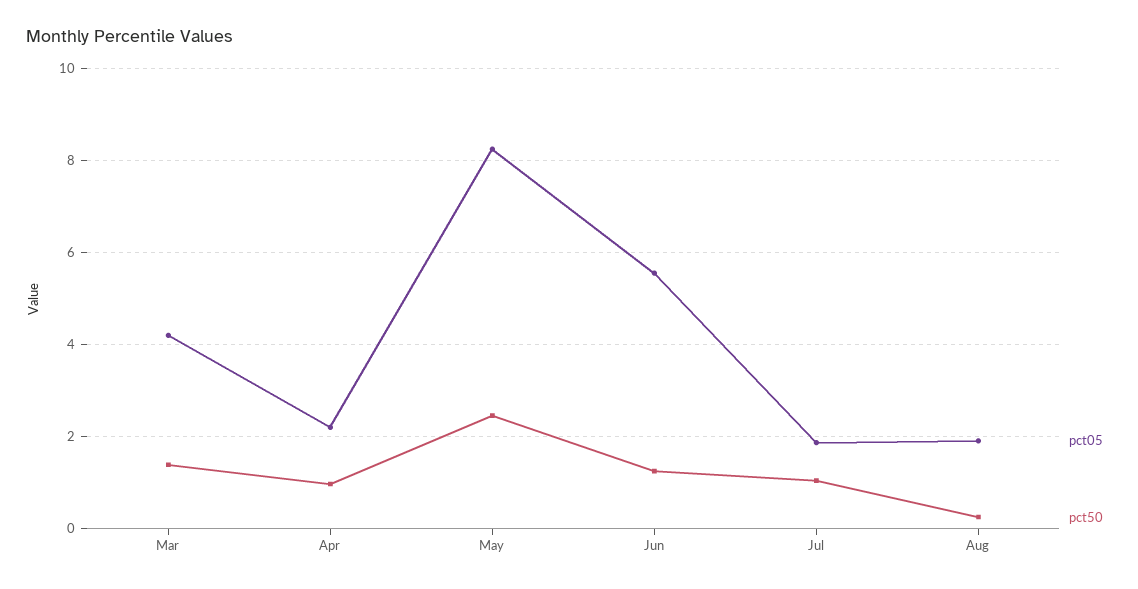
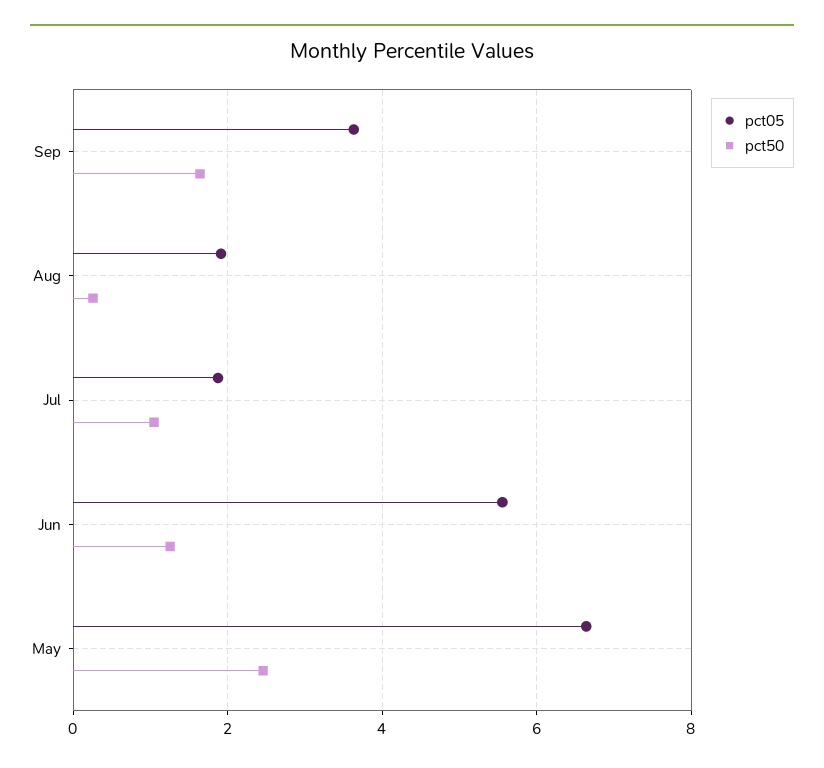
pct05, Mar: 4.2 -> none
pct50, Mar: 1.4 -> none
pct05, Apr: 2.2 -> none
pct50, Apr: 1 -> none
pct05, May: 8.2 -> 6.6
pct05, Sep: none -> 3.6
pct50, Sep: none -> 1.6

